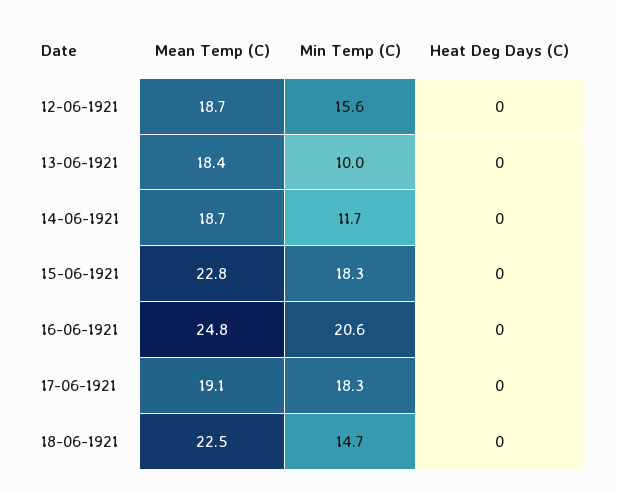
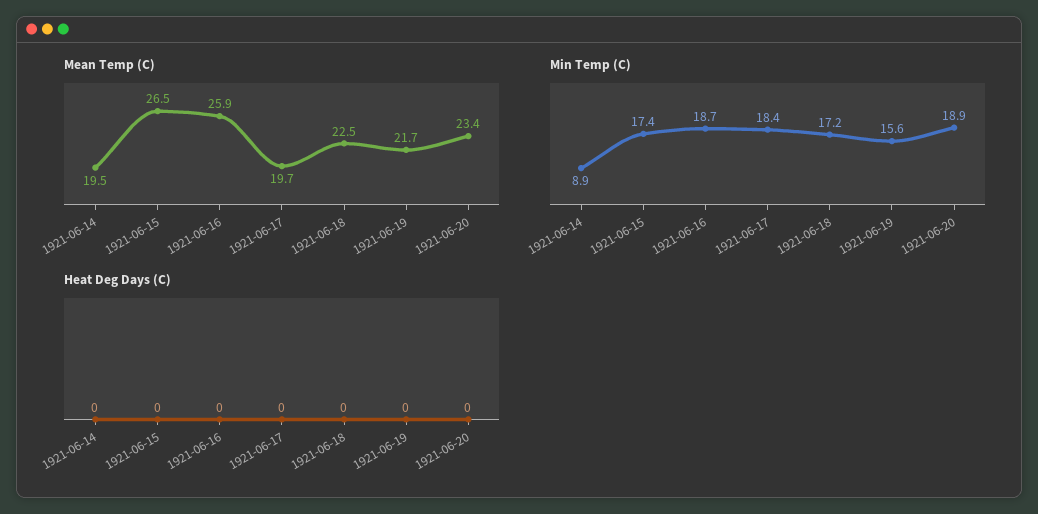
Mean Temp (C), 12-06-1921: 18.7 -> none
Min Temp (C), 12-06-1921: 15.6 -> none
Heat Deg Days (C), 12-06-1921: 0 -> none
Mean Temp (C), 13-06-1921: 18.4 -> none
Min Temp (C), 13-06-1921: 10 -> none
Heat Deg Days (C), 13-06-1921: 0 -> none
Mean Temp (C), 14-06-1921: 18.7 -> 19.5
Min Temp (C), 14-06-1921: 11.7 -> 8.9
Mean Temp (C), 15-06-1921: 22.8 -> 26.5
Min Temp (C), 15-06-1921: 18.3 -> 17.4
Mean Temp (C), 16-06-1921: 24.8 -> 25.9
Min Temp (C), 16-06-1921: 20.6 -> 18.7
Mean Temp (C), 17-06-1921: 19.1 -> 19.7
Min Temp (C), 17-06-1921: 18.3 -> 18.4
Min Temp (C), 18-06-1921: 14.7 -> 17.2
Mean Temp (C), 1921-06-19: none -> 21.7
Mean Temp (C), 1921-06-20: none -> 23.4
Min Temp (C), 1921-06-19: none -> 15.6
Min Temp (C), 1921-06-20: none -> 18.9
Heat Deg Days (C), 1921-06-19: none -> 0
Heat Deg Days (C), 1921-06-20: none -> 0

